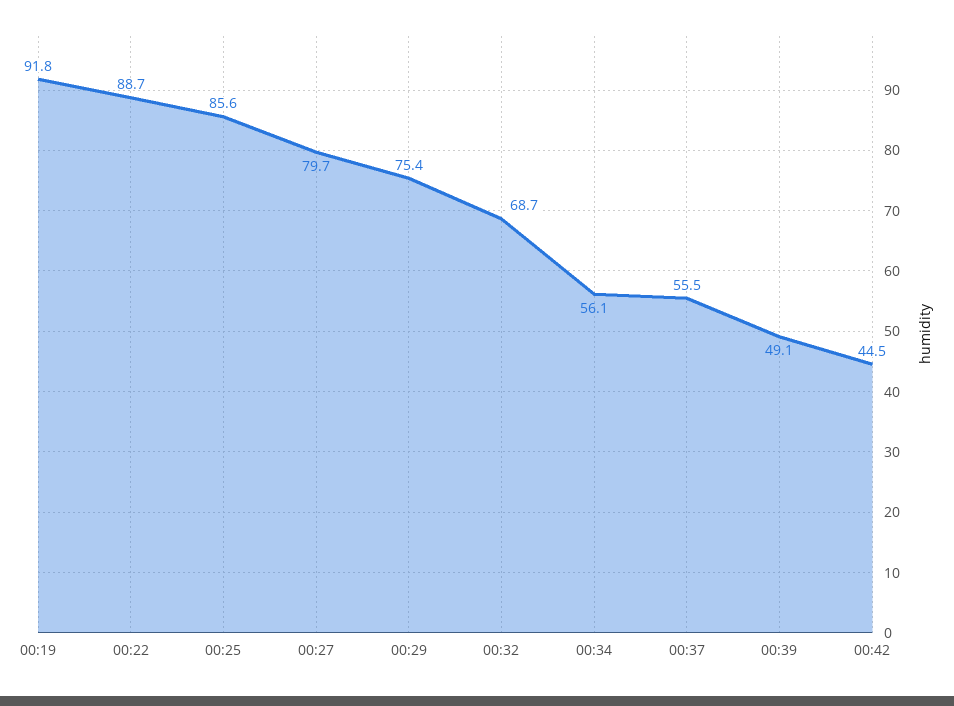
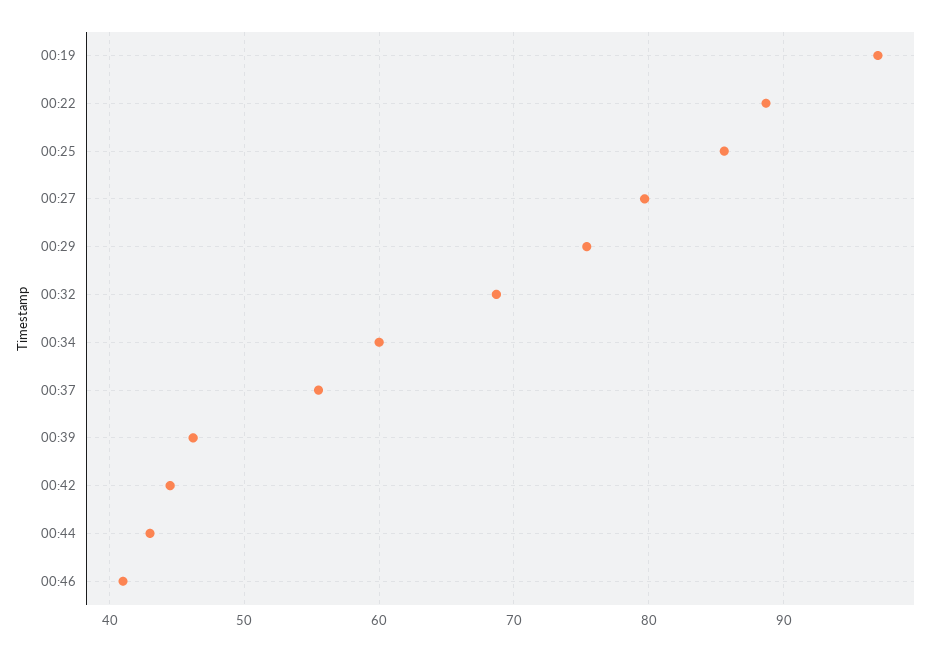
00:19: 91.8 -> 97
00:34: 56.1 -> 60
00:39: 49.1 -> 46
00:44: none -> 43
00:46: none -> 41

